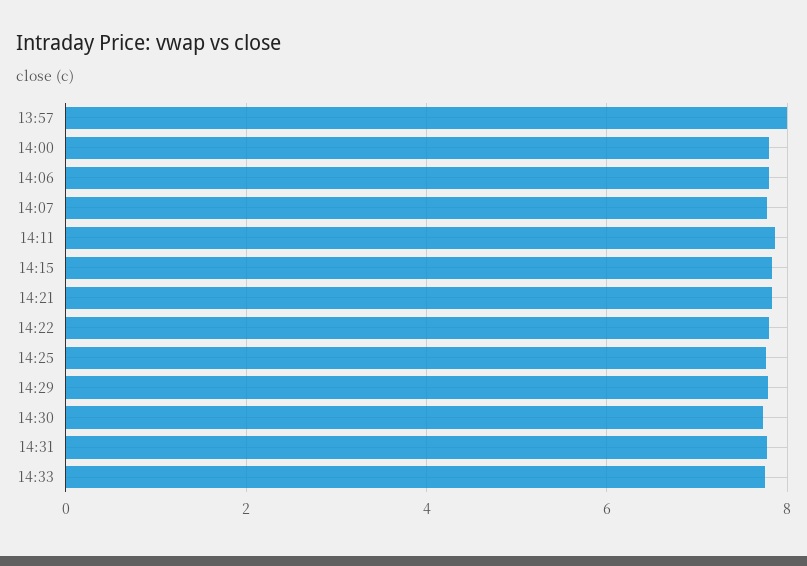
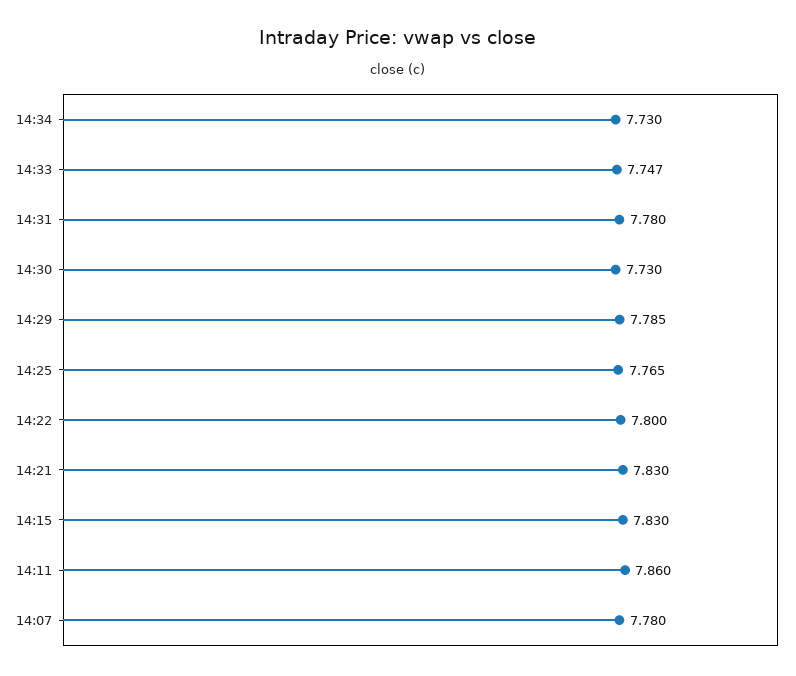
13:57: 8 -> none
14:00: 7.8 -> none
14:06: 7.8 -> none
14:34: none -> 7.73

